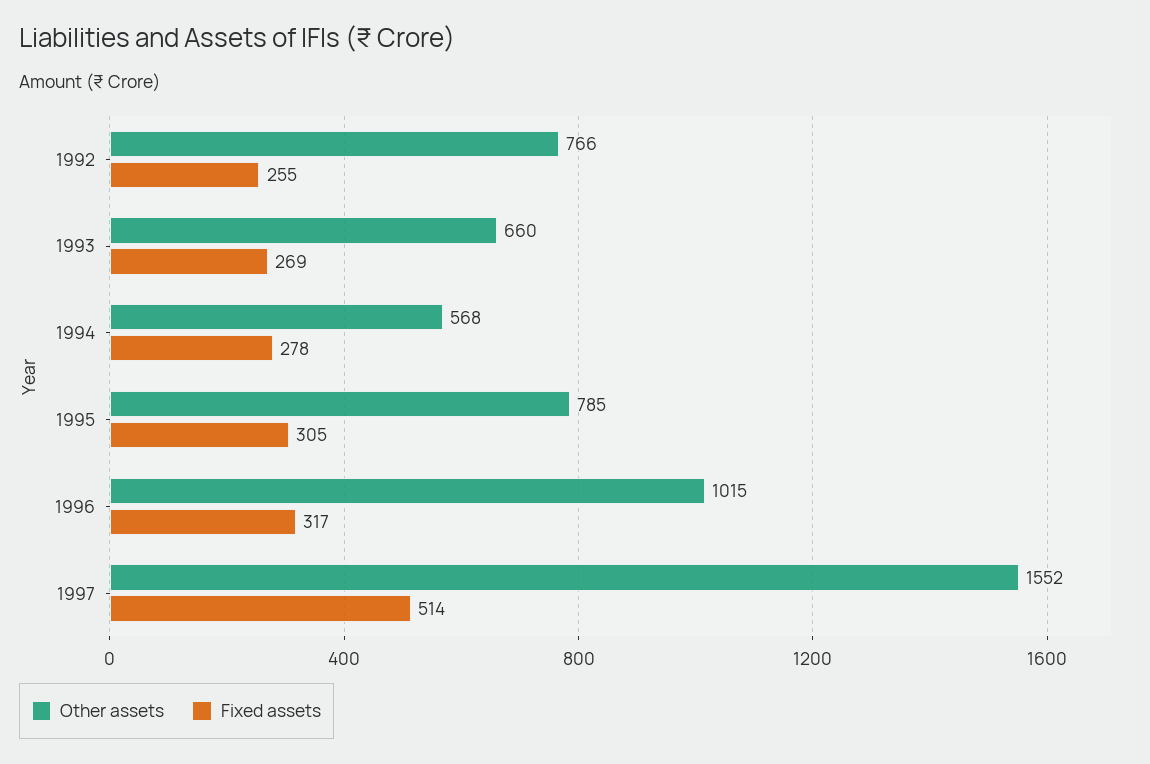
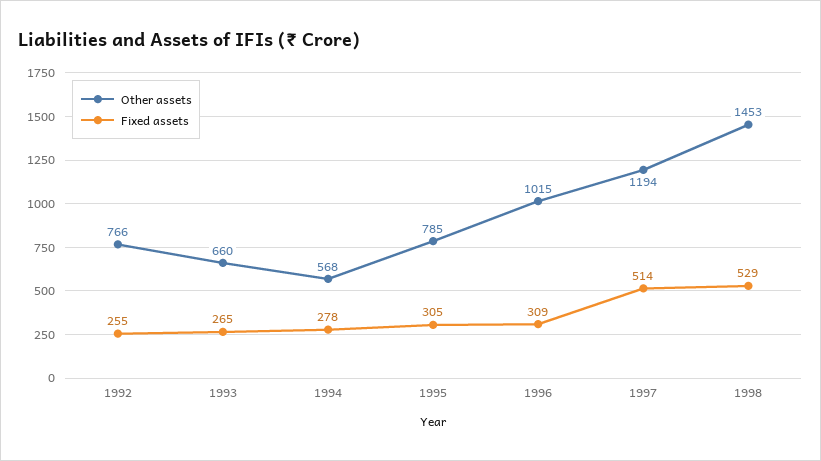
Fixed assets, 1993: 269 -> 265
Fixed assets, 1996: 317 -> 309
Other assets, 1997: 1552 -> 1194
Other assets, 1998: none -> 1453
Fixed assets, 1998: none -> 529

